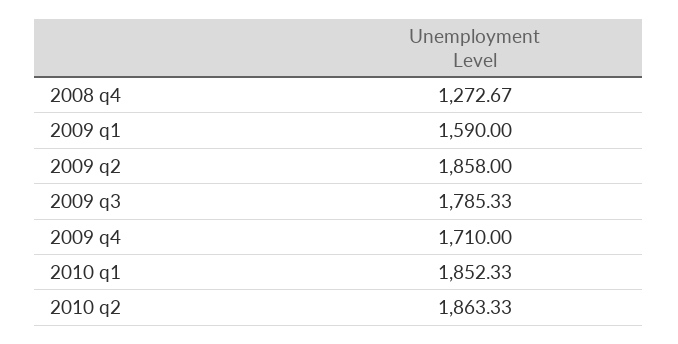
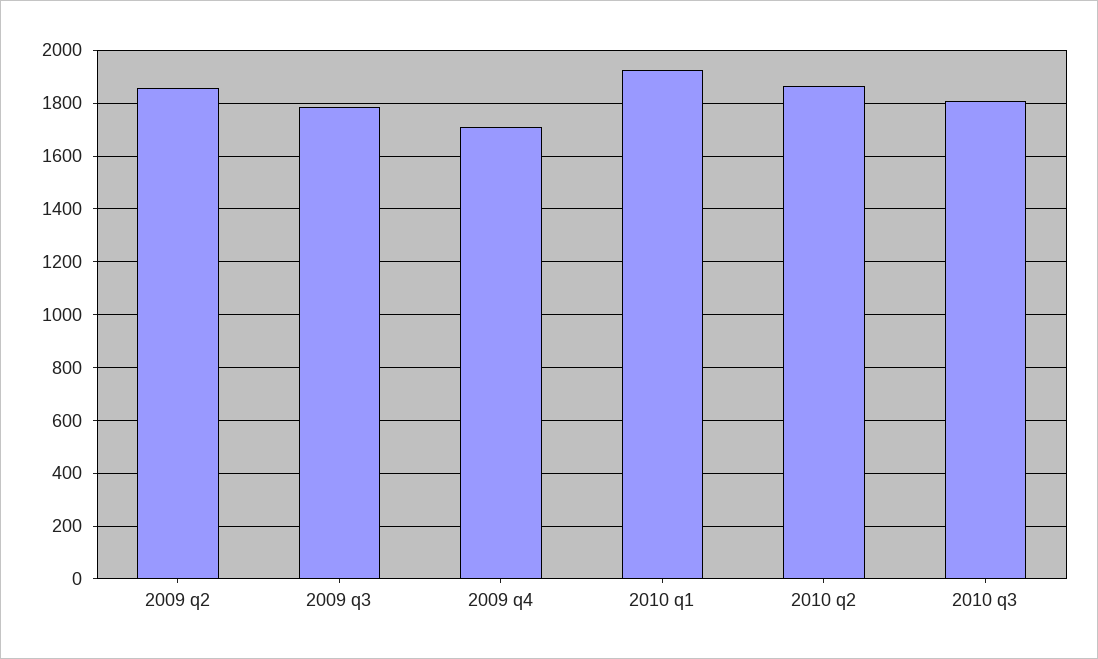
2008 q4: 1272.67 -> none
2009 q1: 1590 -> none
2010 q1: 1852.33 -> 1925
2010 q3: none -> 1800

